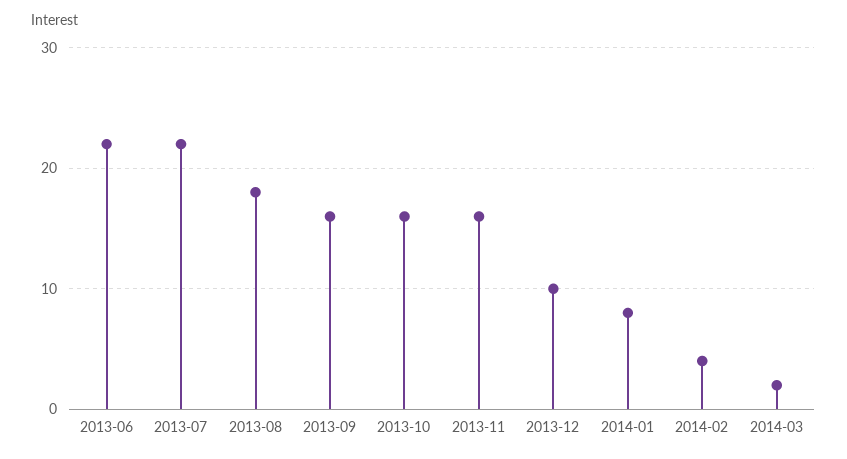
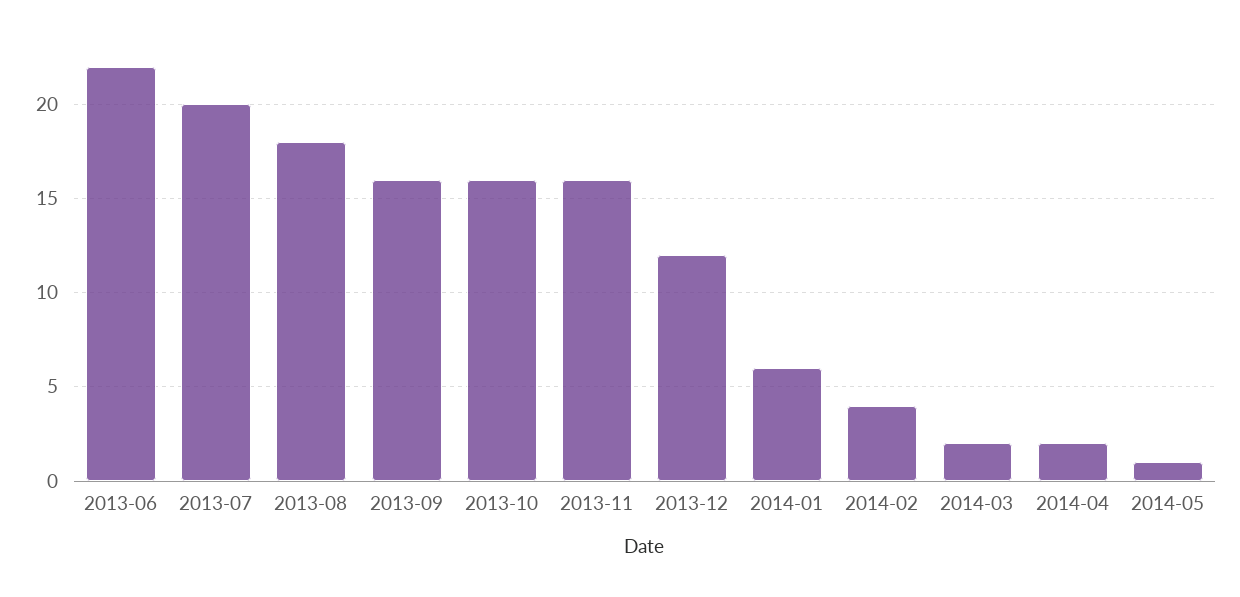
2013-07: 22 -> 20
2013-12: 10 -> 12
2014-01: 8 -> 6
2014-04: none -> 2
2014-05: none -> 1

